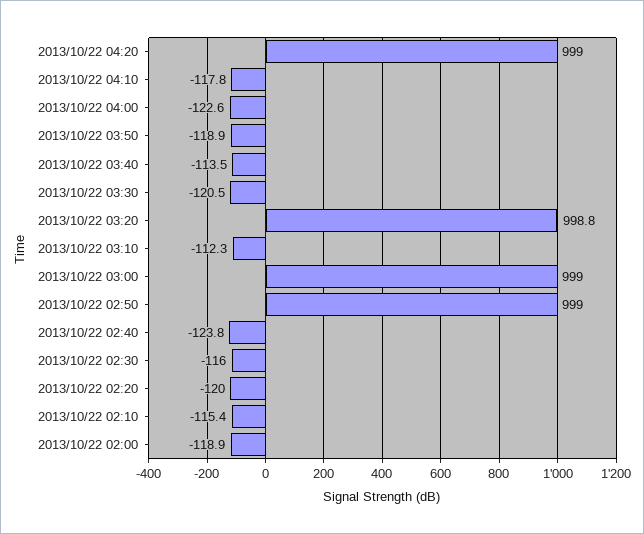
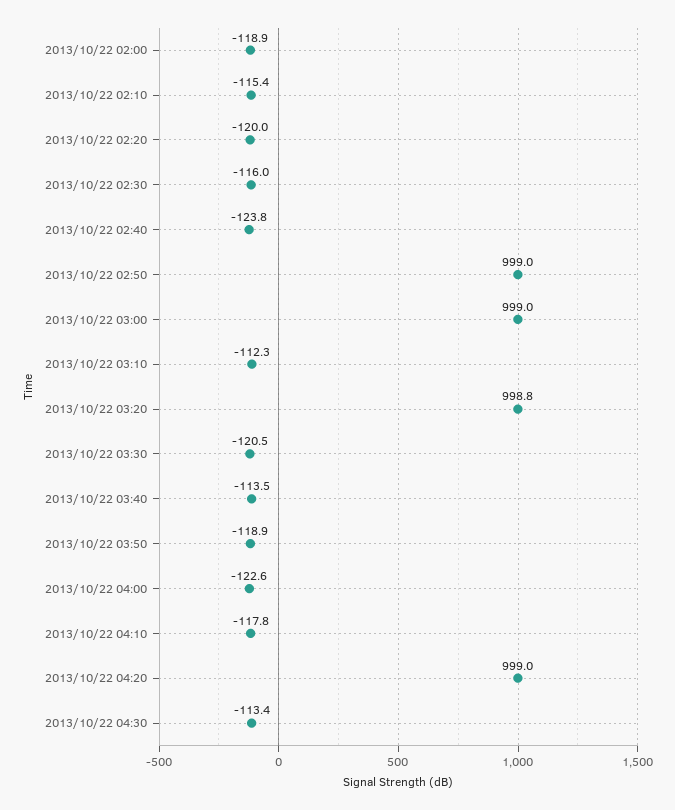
2013/10/22 04:30: none -> -113.4

